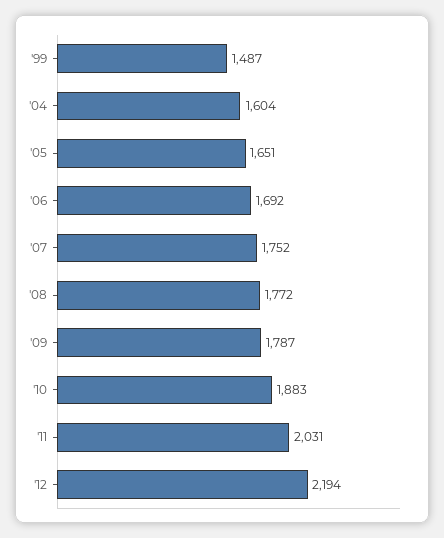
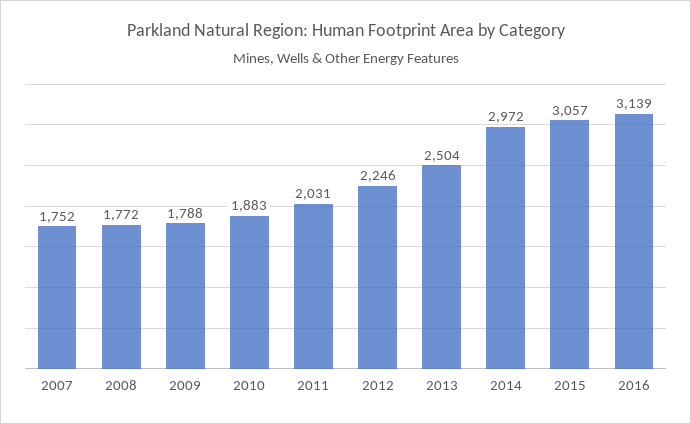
'99: 1487 -> none
'04: 1604 -> none
'05: 1651 -> none
'06: 1692 -> none
'09: 1787 -> 1788
'12: 2194 -> 2246
2013: none -> 2504
2014: none -> 2972
2015: none -> 3057
2016: none -> 3139

